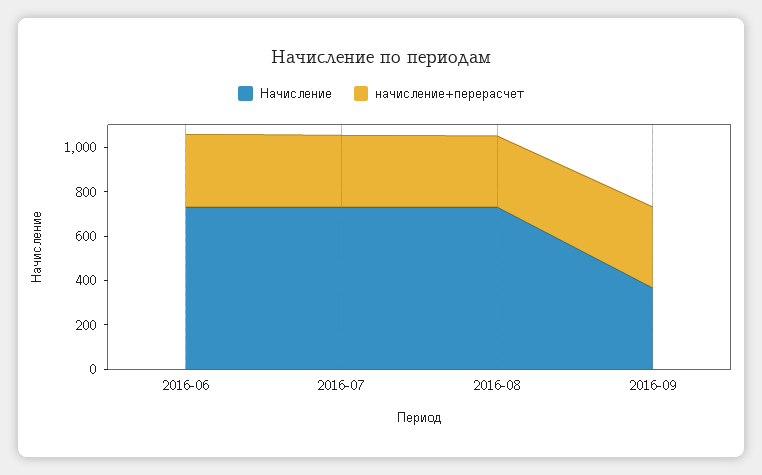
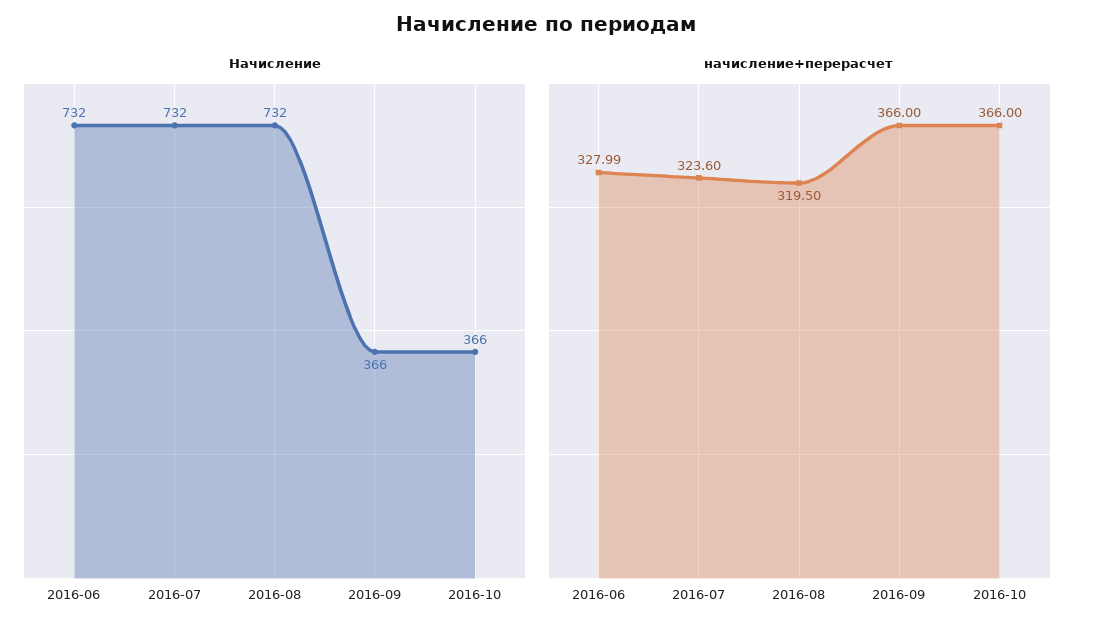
Начисление, 2016-10: none -> 366
начисление+перерасчет, 2016-10: none -> 366

